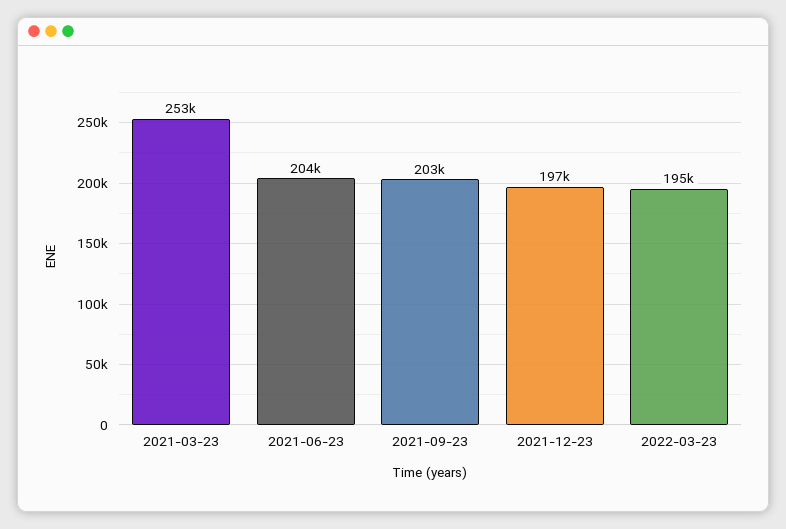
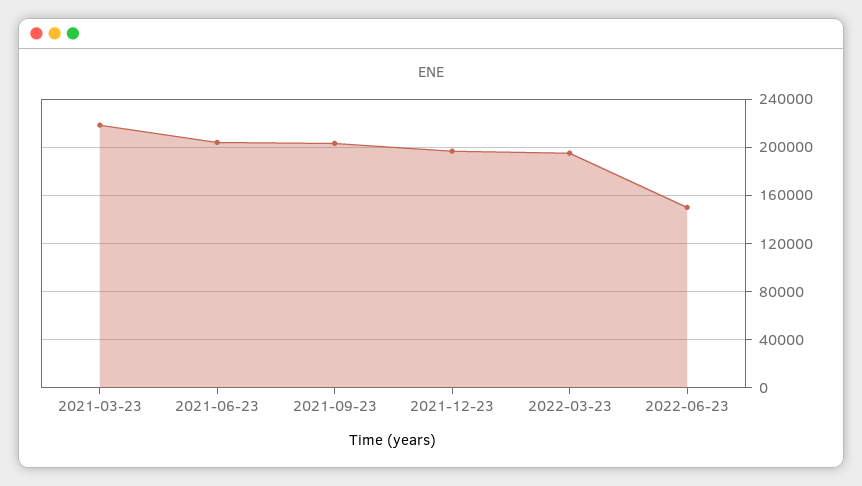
2021-03-23: 253000 -> 220000
2022-06-23: none -> 150000

